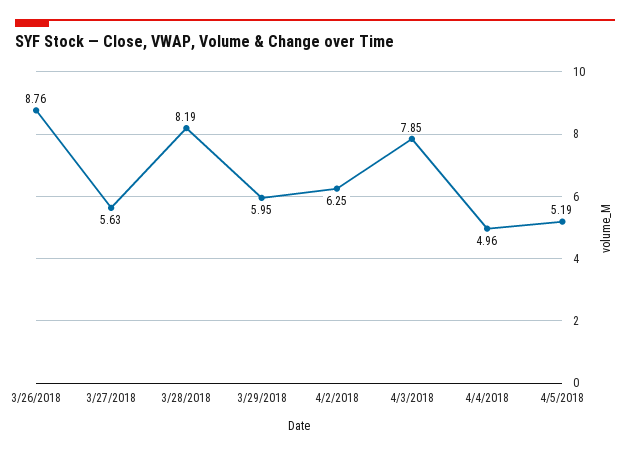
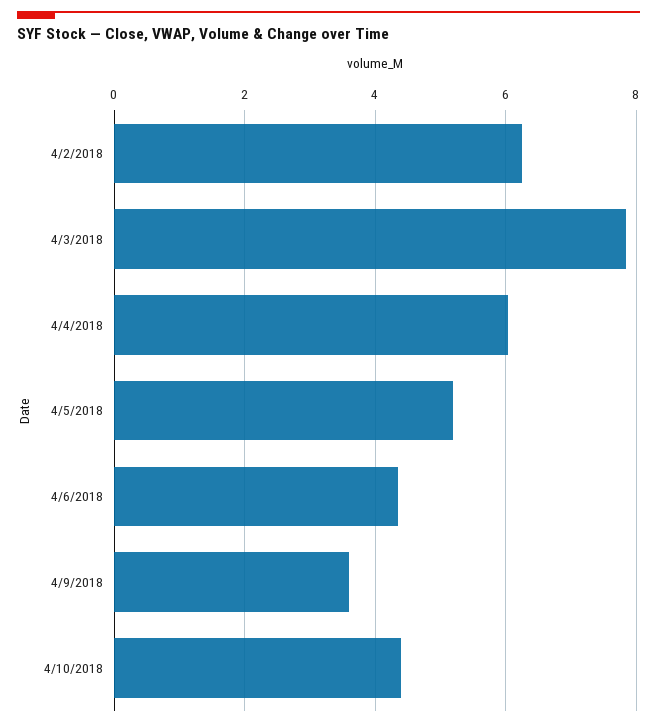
3/26/2018: 8.76 -> none
3/27/2018: 5.63 -> none
3/28/2018: 8.19 -> none
3/29/2018: 5.95 -> none
4/4/2018: 4.96 -> 6
4/6/2018: none -> 4.4
4/9/2018: none -> 3.6
4/10/2018: none -> 4.4

